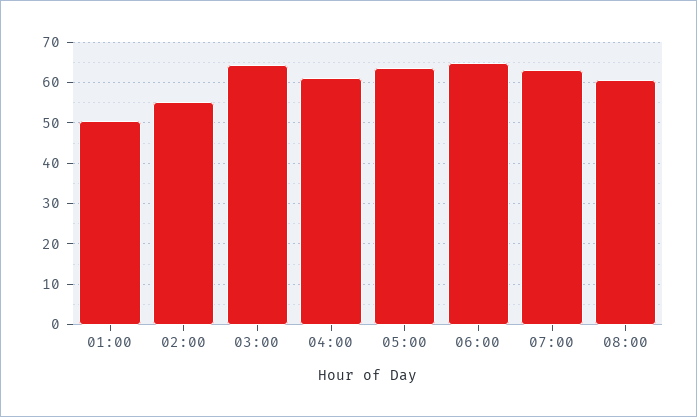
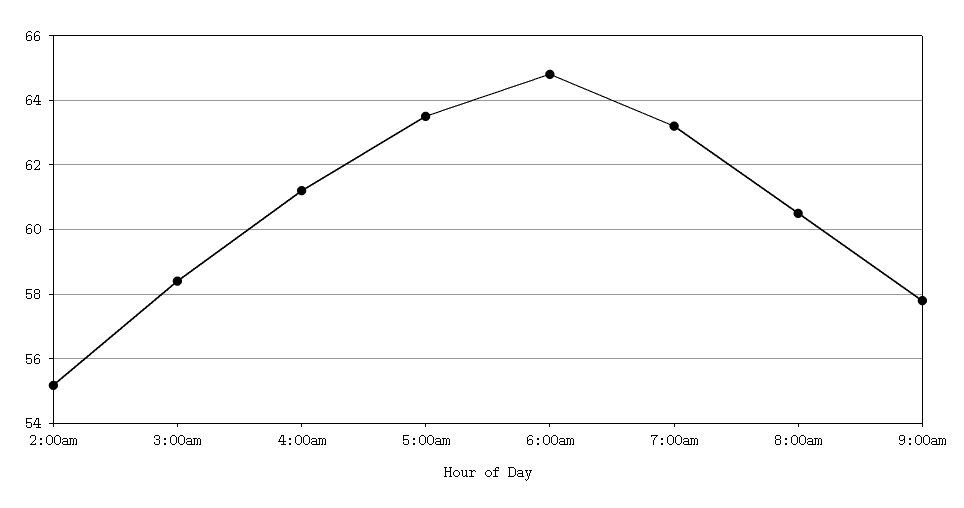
01:00: 50 -> none
03:00: 64 -> 58.4
9:00am: none -> 57.8

